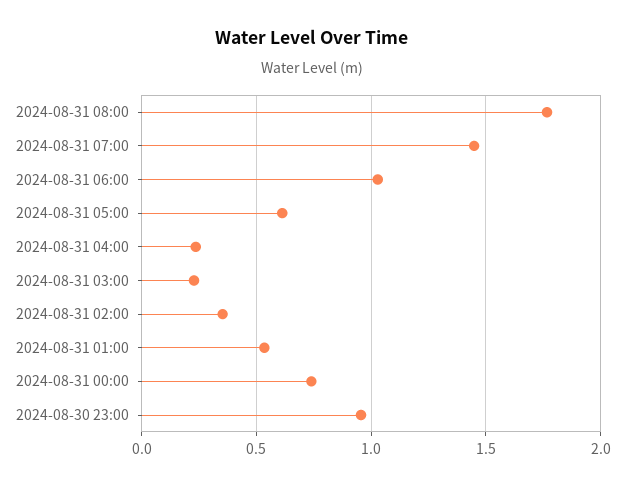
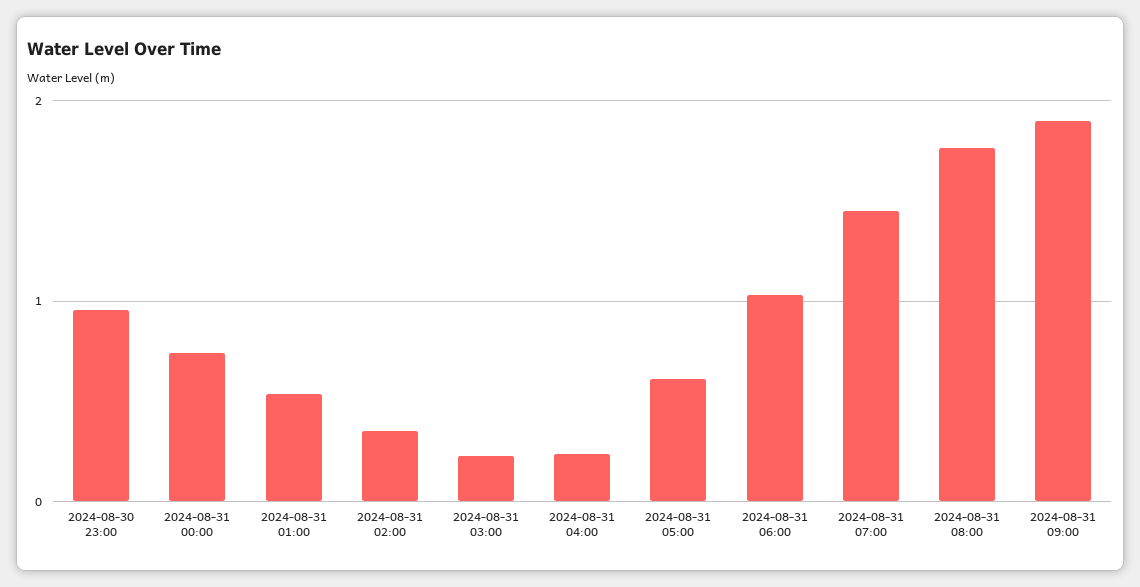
2024-08-31 09:00: none -> 1.9

